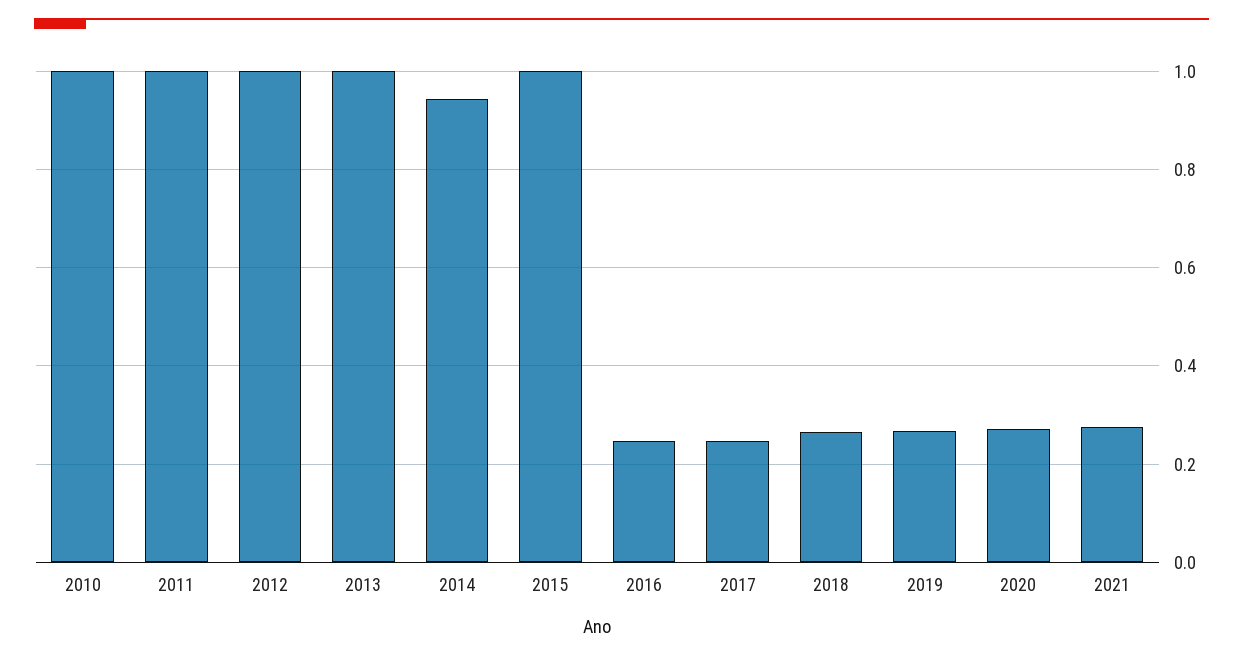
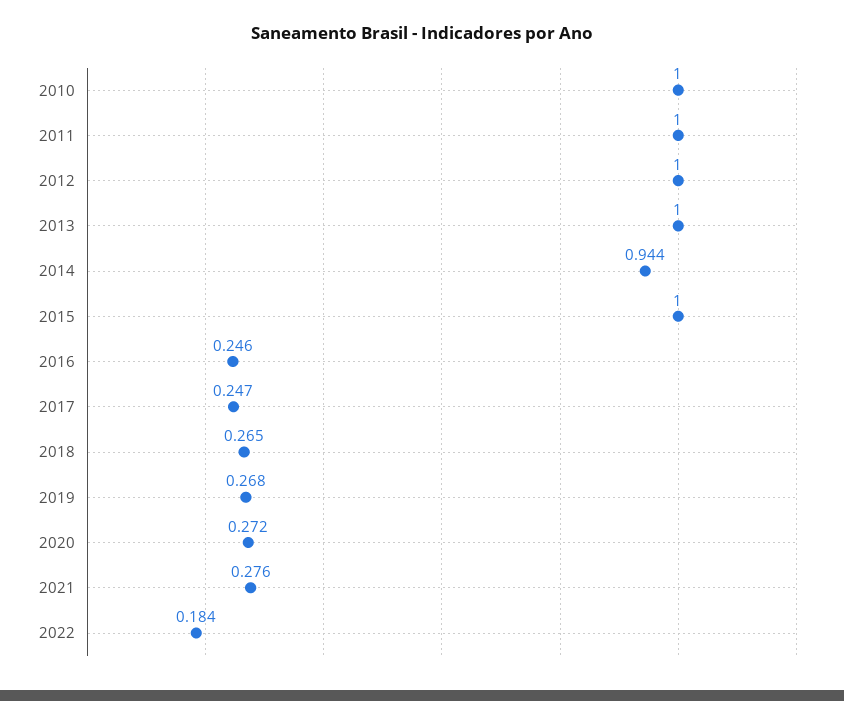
2022: none -> 0.184

